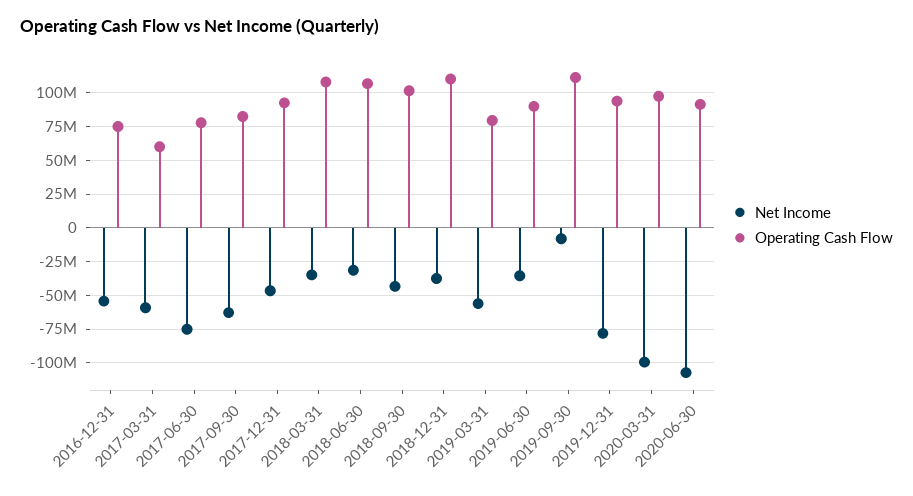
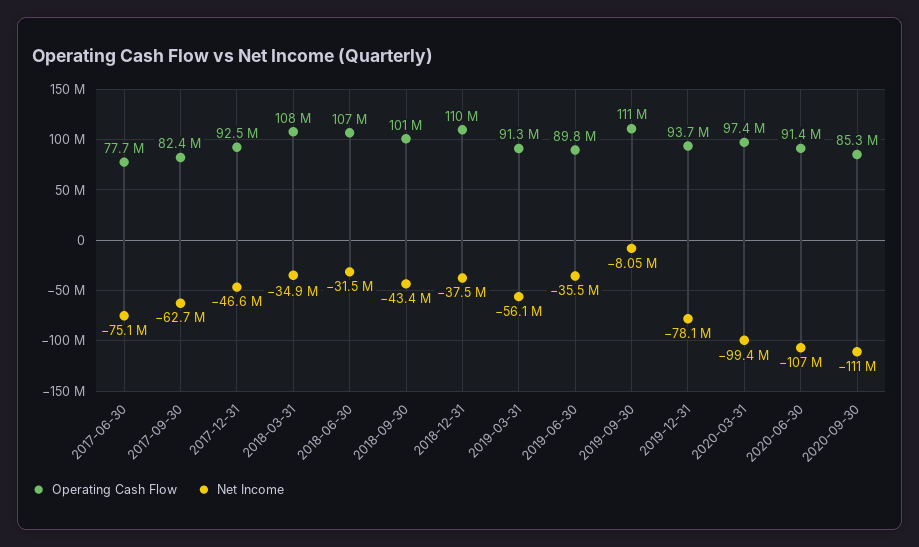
Net Income, 2016-12-31: -55000000 -> none
Operating Cash Flow, 2016-12-31: 75000000 -> none
Net Income, 2017-03-31: -60000000 -> none
Operating Cash Flow, 2017-03-31: 60000000 -> none
Operating Cash Flow, 2019-03-31: 80000000 -> 91300000
Operating Cash Flow, 2020-09-30: none -> 85300000
Net Income, 2020-09-30: none -> -111000000

